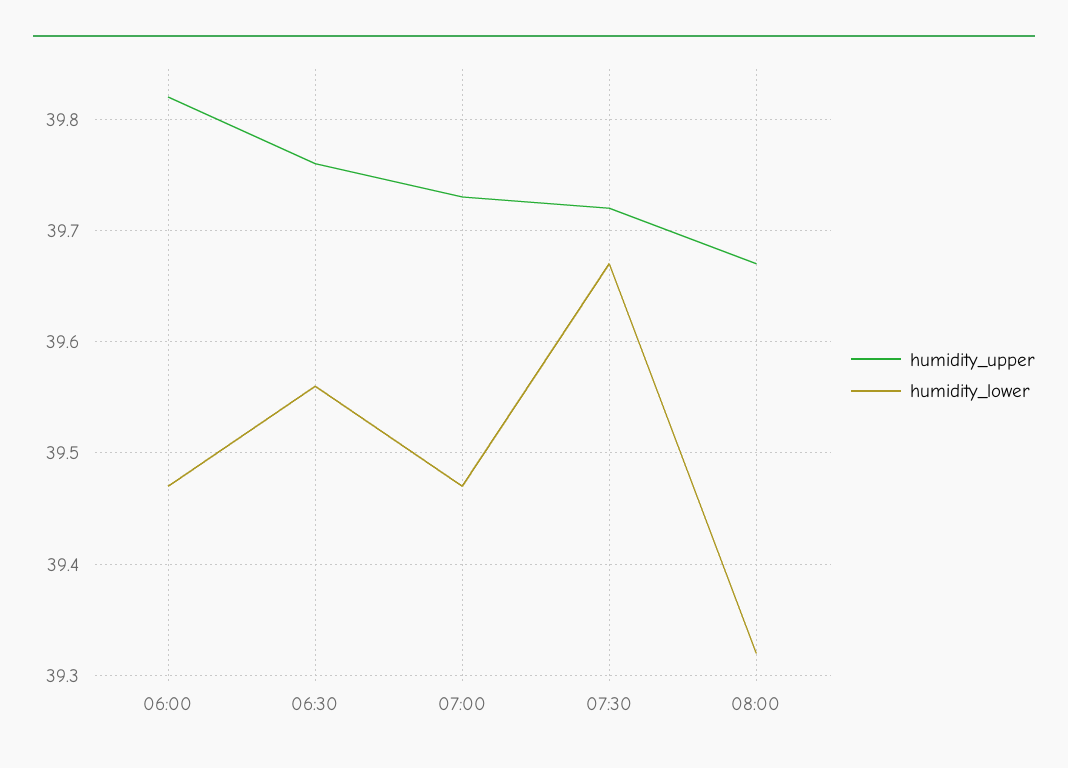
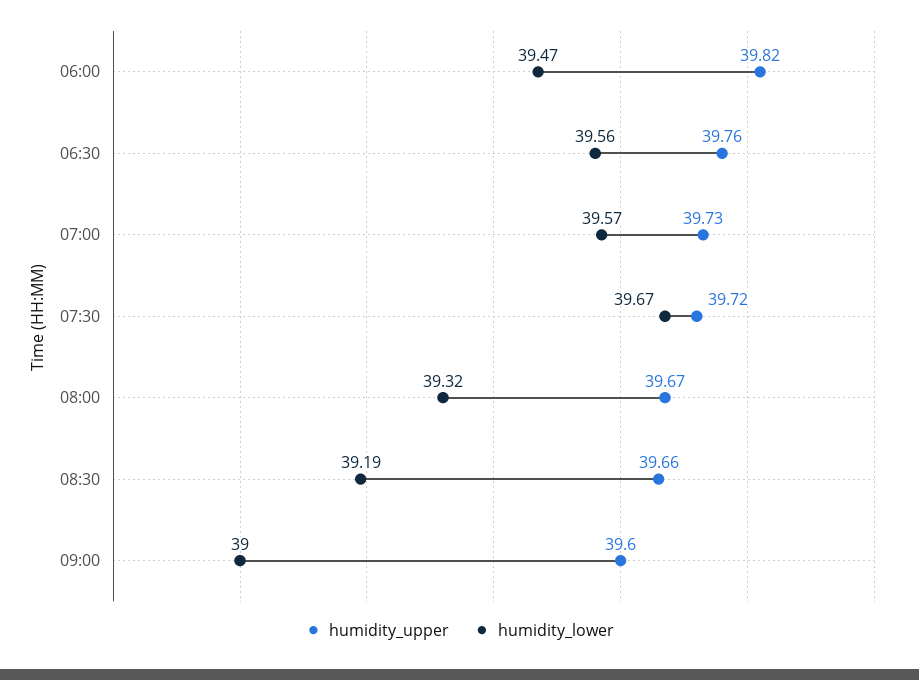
humidity_lower, 07:00: 39.47 -> 39.57
humidity_upper, 08:30: none -> 39.66
humidity_lower, 08:30: none -> 39.19
humidity_upper, 09:00: none -> 39.6
humidity_lower, 09:00: none -> 39

